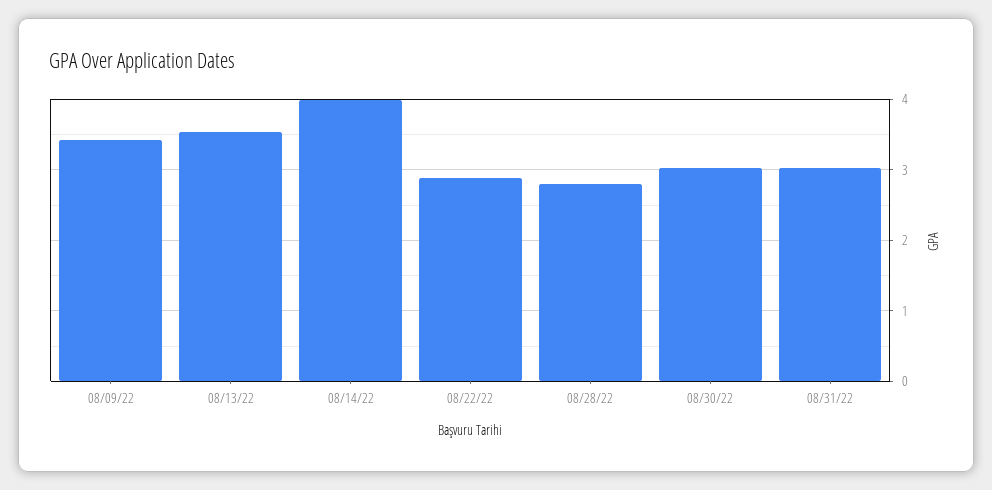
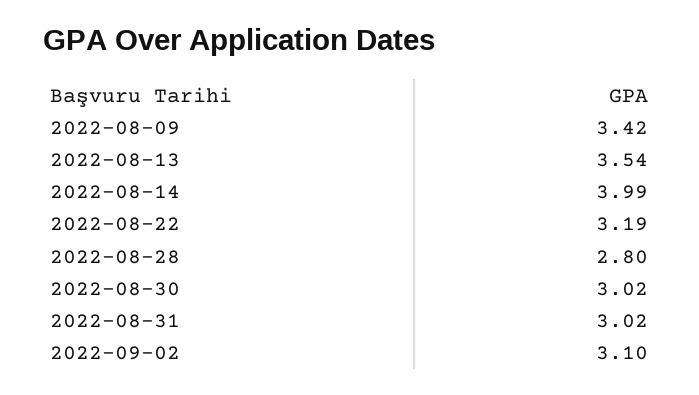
08/22/22: 2.9 -> 3.19
2022-09-02: none -> 3.1

